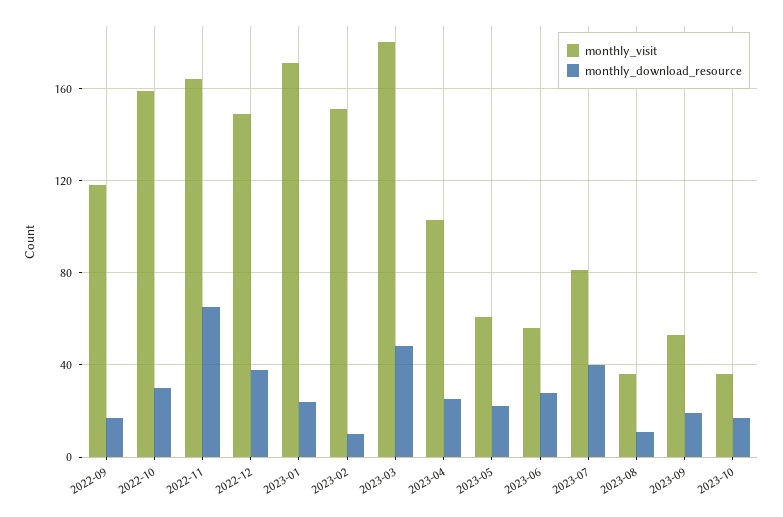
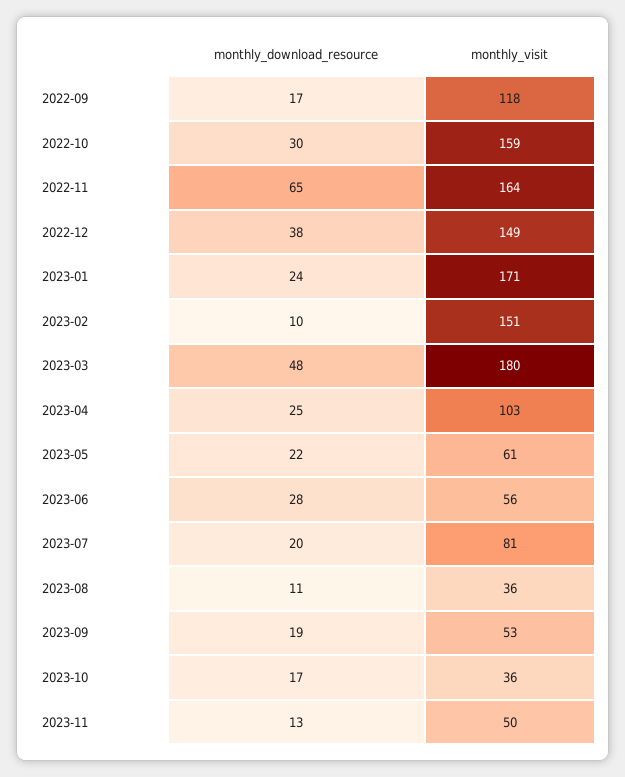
monthly_download_resource, 2023-07: 40 -> 20
monthly_download_resource, 2023-11: none -> 13
monthly_visit, 2023-11: none -> 50

